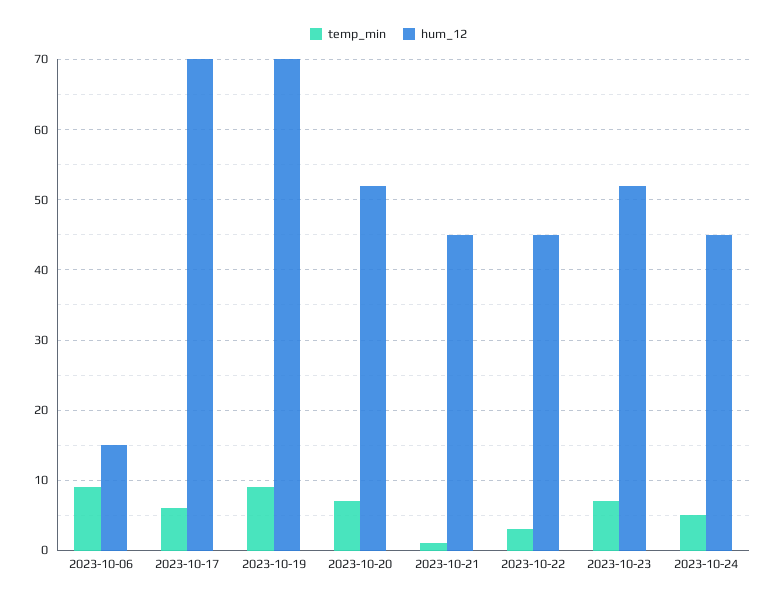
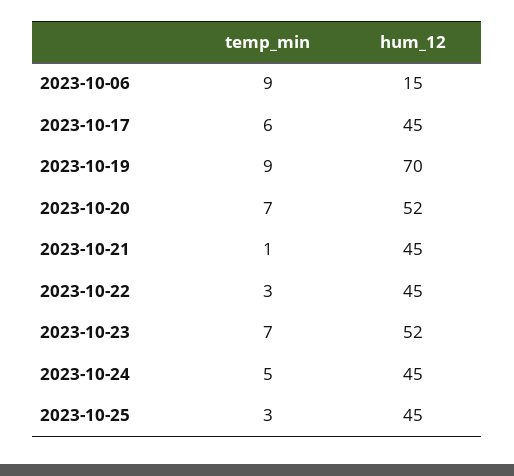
hum_12, 2023-10-17: 70 -> 45
temp_min, 2023-10-25: none -> 3
hum_12, 2023-10-25: none -> 45

